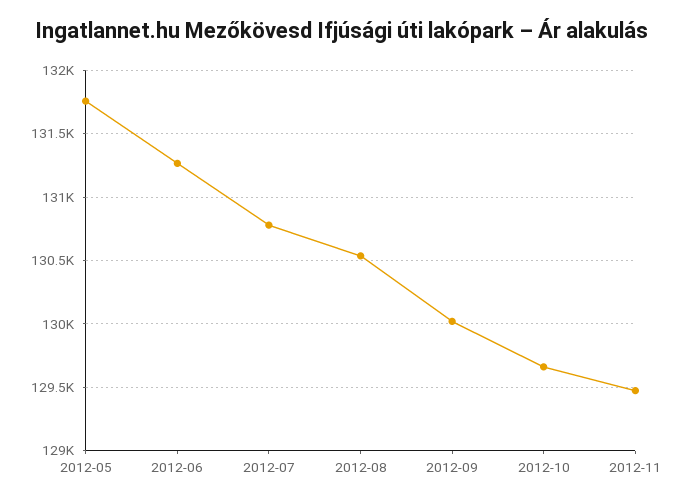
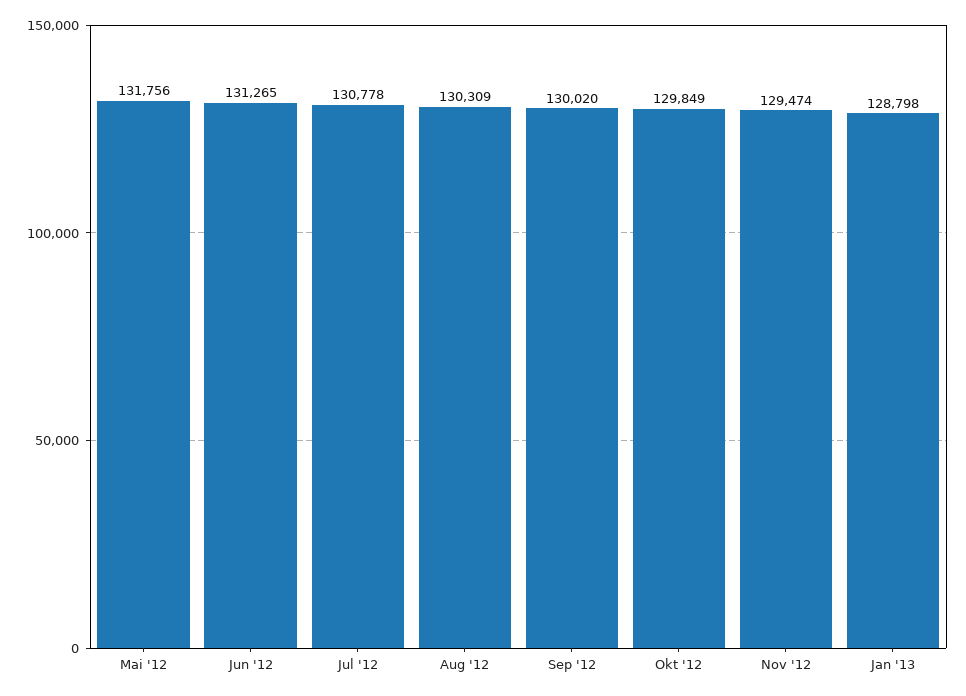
2012-08: 130550 -> 130309
2012-10: 129650 -> 129849
Jan '13: none -> 128798

